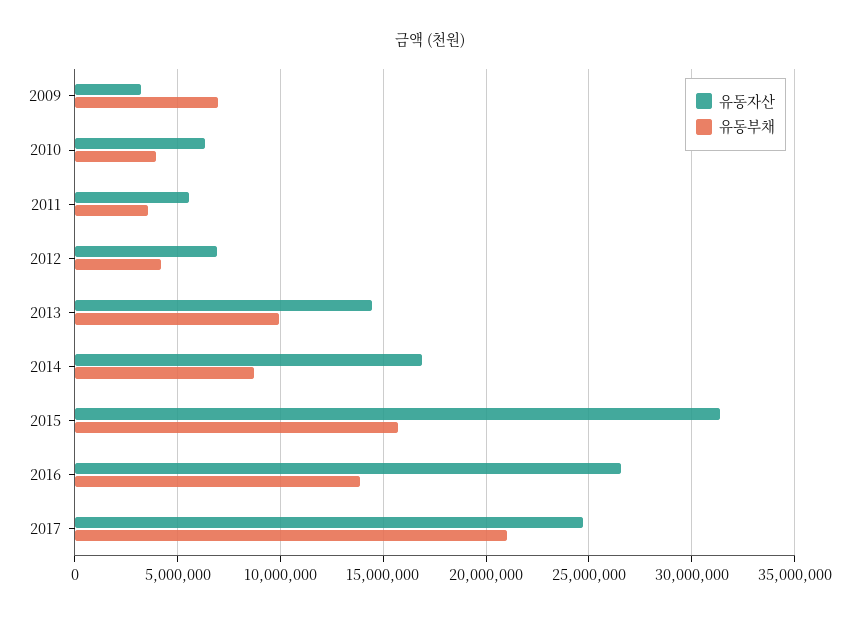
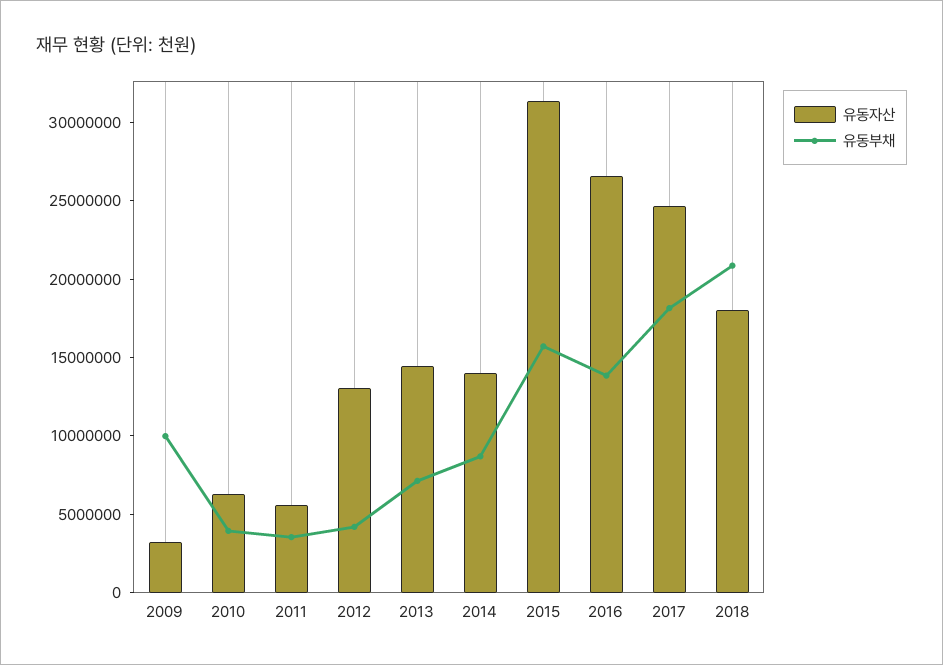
유동부채, 2009: 7000000 -> 10000000
유동자산, 2012: 7000000 -> 13000000
유동부채, 2013: 10000000 -> 7000000
유동자산, 2014: 17000000 -> 14000000
유동부채, 2017: 21000000 -> 18000000
유동자산, 2018: none -> 18000000
유동부채, 2018: none -> 21000000

